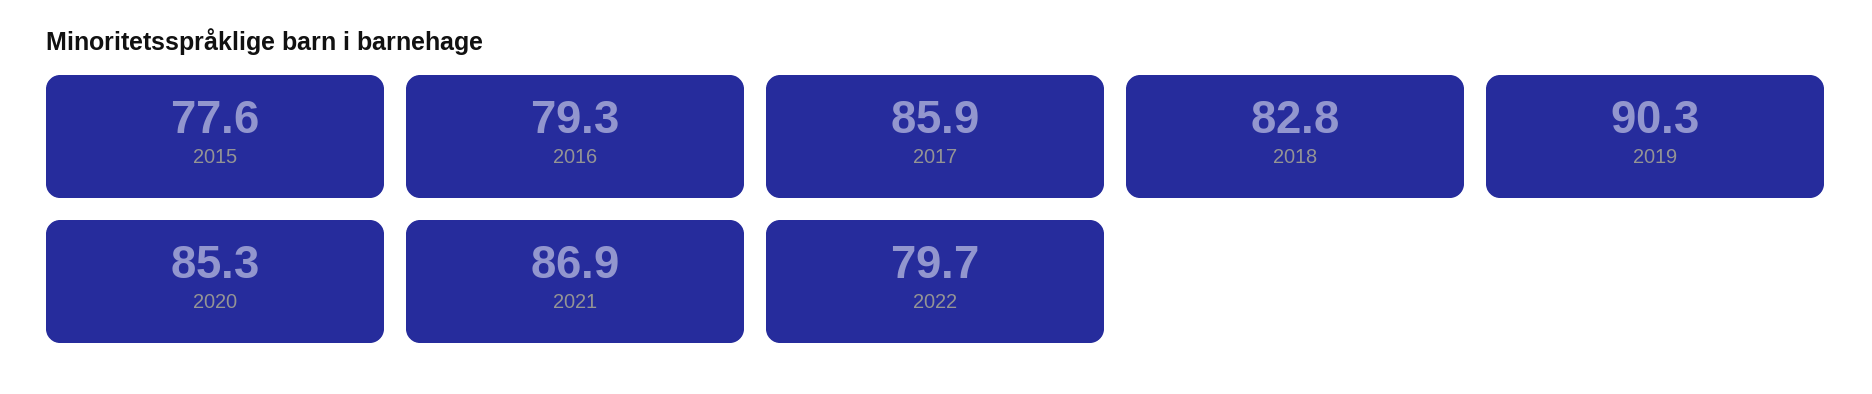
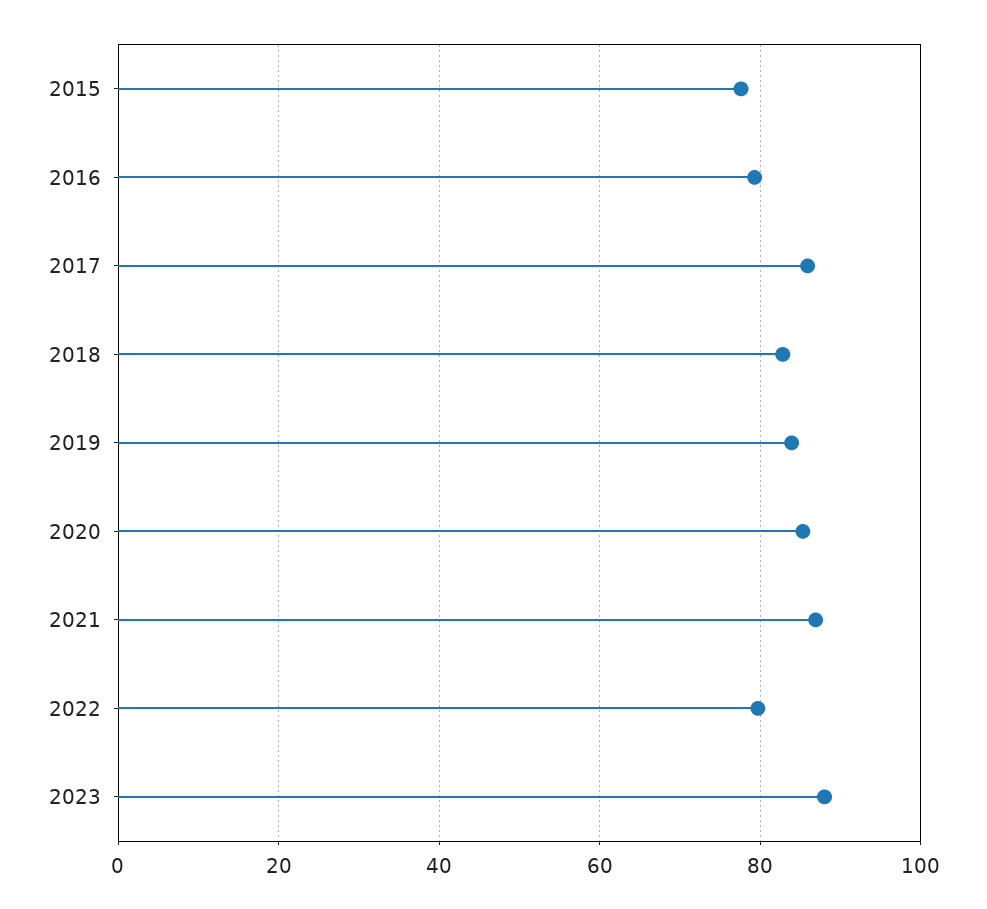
2019: 90.3 -> 84
2023: none -> 88

